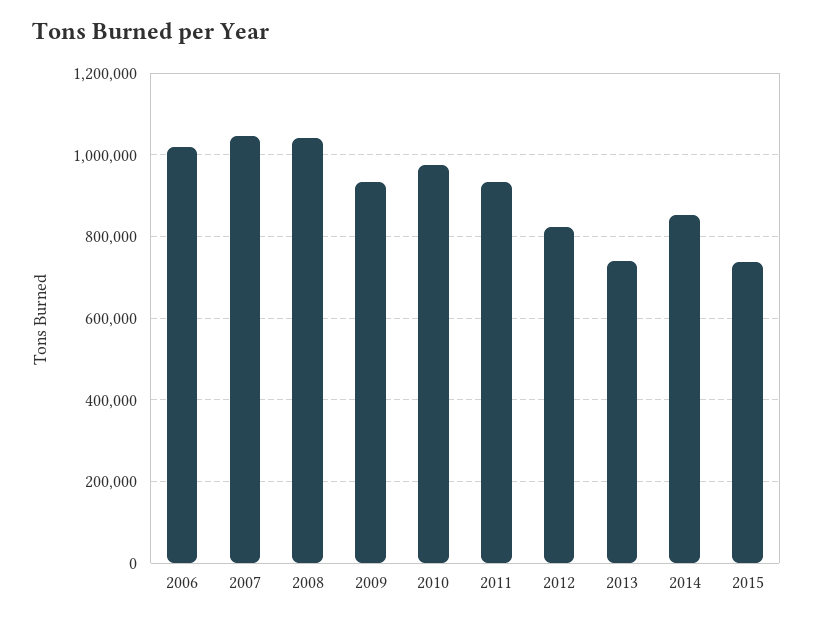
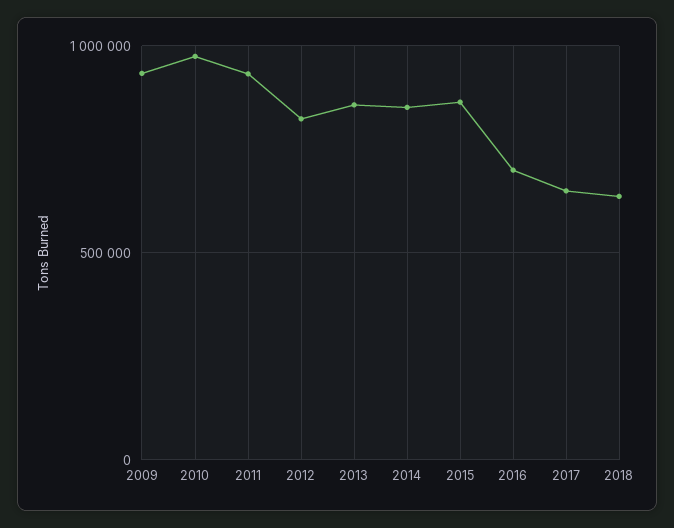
2006: 1020000 -> none
2007: 1040000 -> none
2008: 1040000 -> none
2013: 740000 -> 850000
2015: 740000 -> 850000
2016: none -> 700000
2017: none -> 650000
2018: none -> 650000

